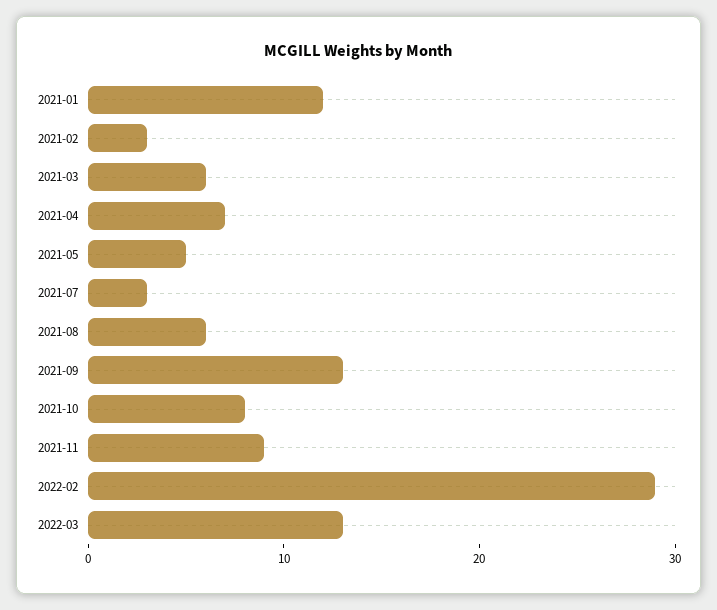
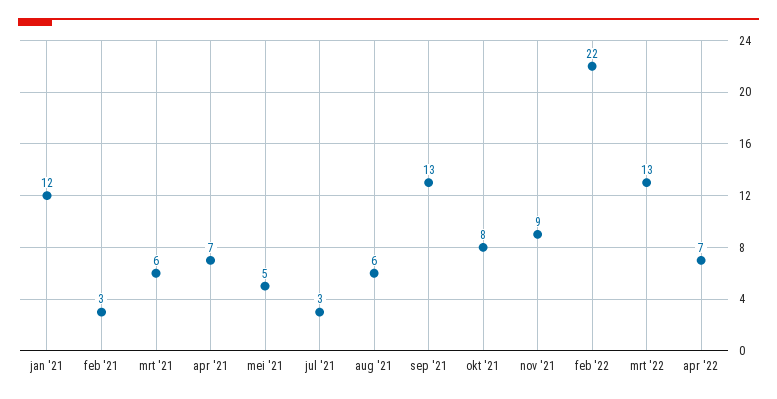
2022-02: 29 -> 22
apr '22: none -> 7

